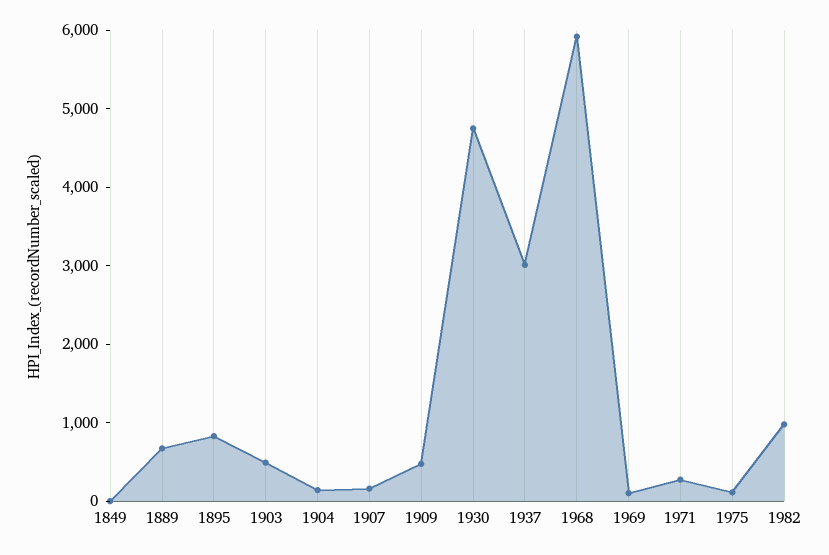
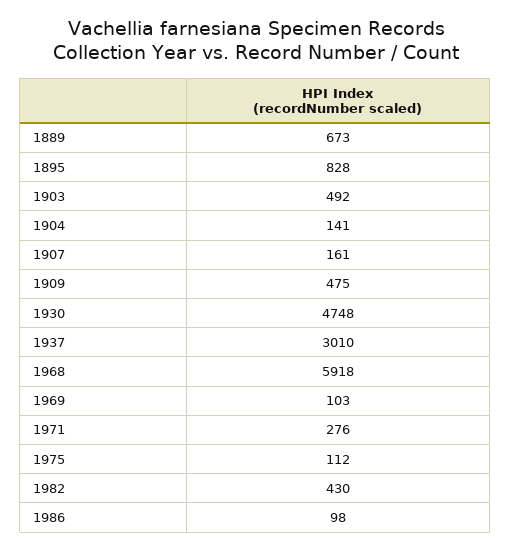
1849: 0 -> none
1982: 1000 -> 430
1986: none -> 98

